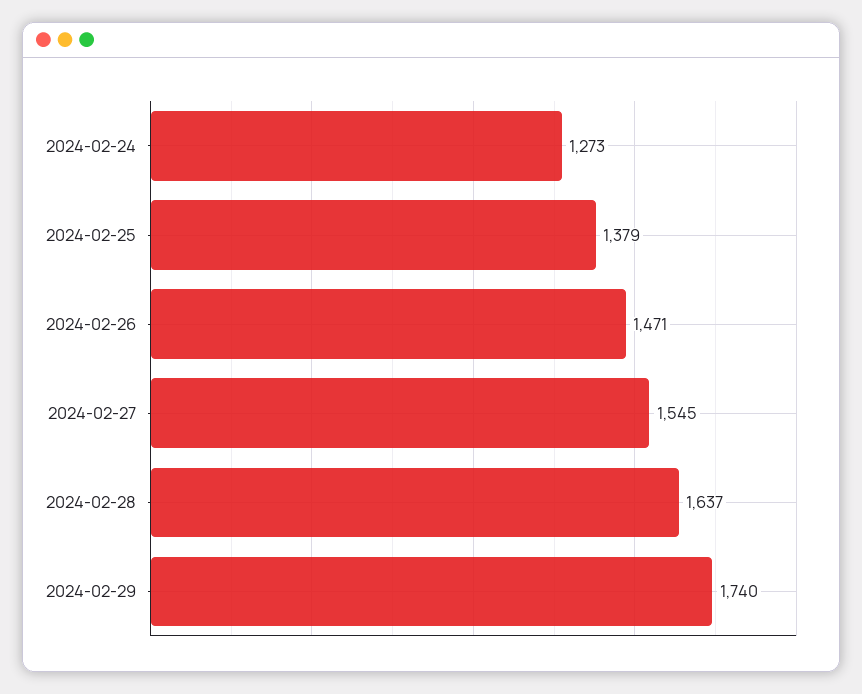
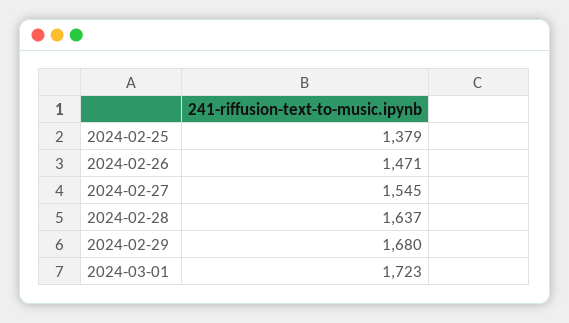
2024-02-24: 1273 -> none
2024-02-29: 1740 -> 1680
2024-03-01: none -> 1723

